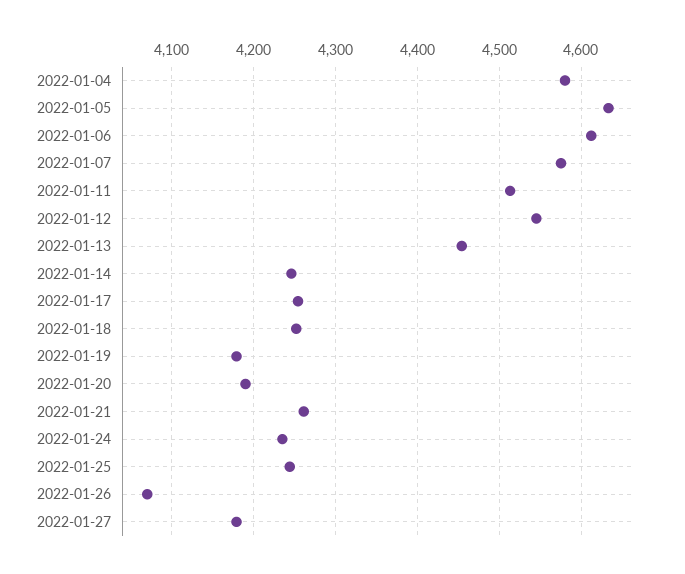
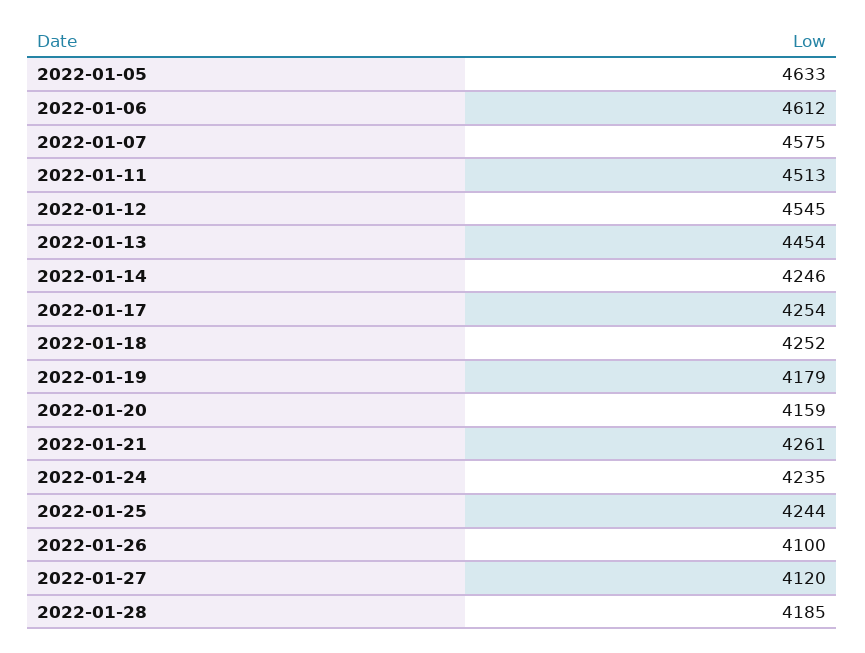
2022-01-04: 4580 -> none
2022-01-20: 4190 -> 4159
2022-01-26: 4070 -> 4100
2022-01-27: 4180 -> 4120
2022-01-28: none -> 4185

